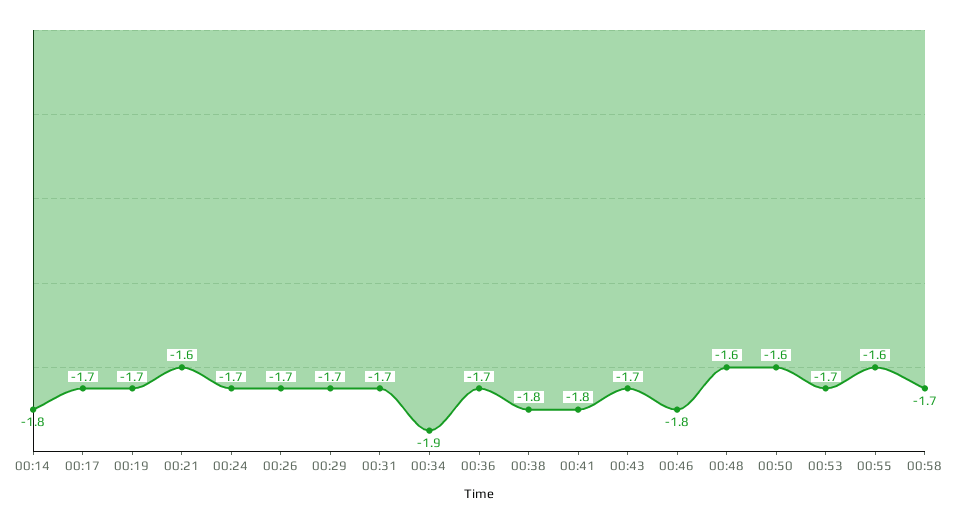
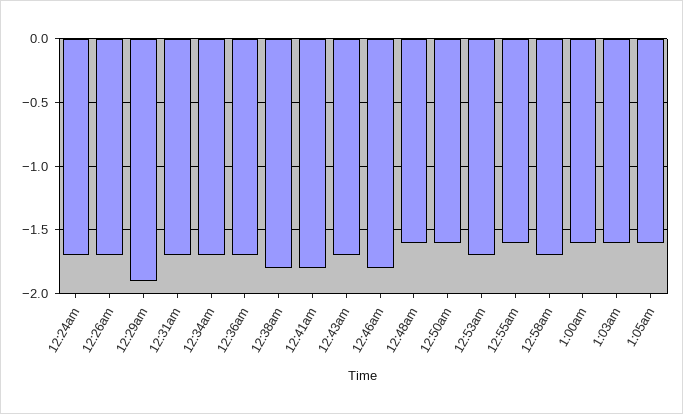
00:14: -1.8 -> none
00:17: -1.7 -> none
00:19: -1.7 -> none
00:21: -1.6 -> none
00:29: -1.7 -> -1.9
00:34: -1.9 -> -1.7
1:00am: none -> -1.6
1:03am: none -> -1.6
1:05am: none -> -1.6

